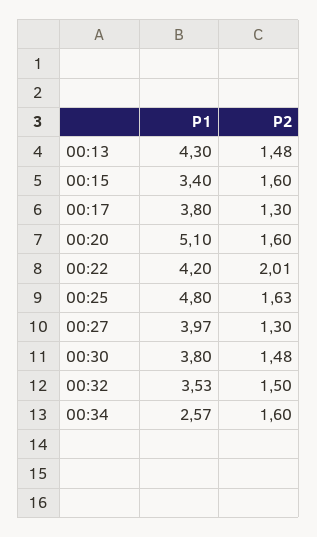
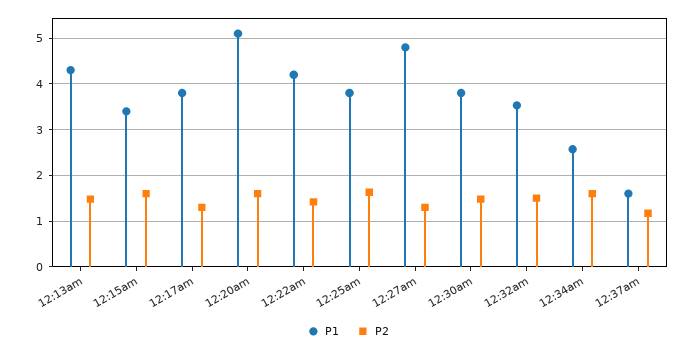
P2, 00:22: 2.01 -> 1.4
P1, 00:25: 4.8 -> 3.8
P1, 00:27: 3.97 -> 4.8
P1, 12:37am: none -> 1.6
P2, 12:37am: none -> 1.2

